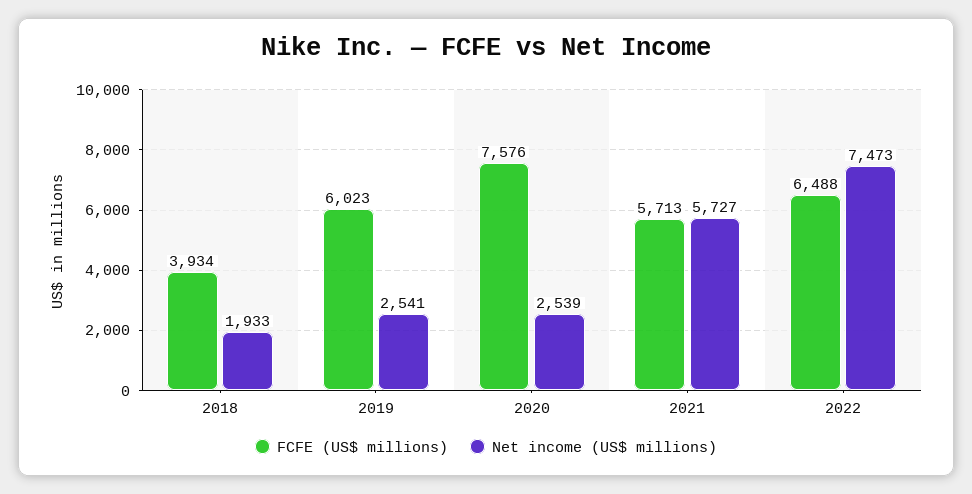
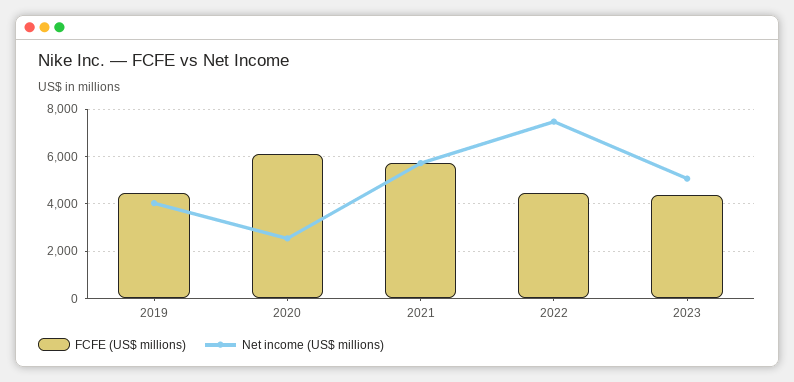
FCFE (US$ millions), 2018: 3934 -> none
Net income (US$ millions), 2018: 1933 -> none
FCFE (US$ millions), 2019: 6023 -> 4500
Net income (US$ millions), 2019: 2541 -> 4000
FCFE (US$ millions), 2020: 7576 -> 6000
FCFE (US$ millions), 2022: 6488 -> 4500
FCFE (US$ millions), 2023: none -> 4500
Net income (US$ millions), 2023: none -> 5000

